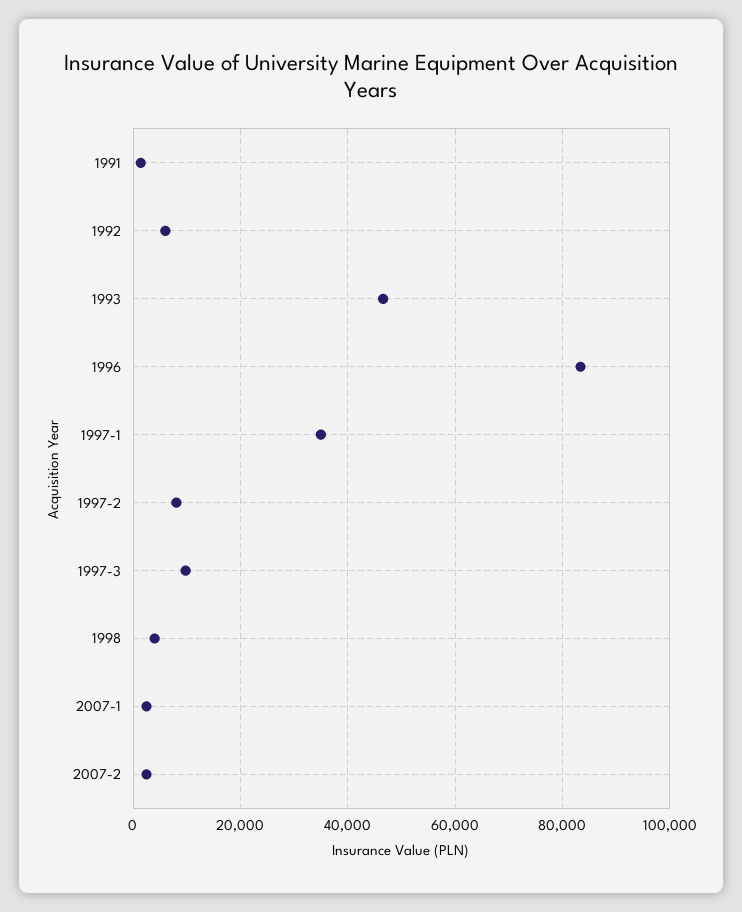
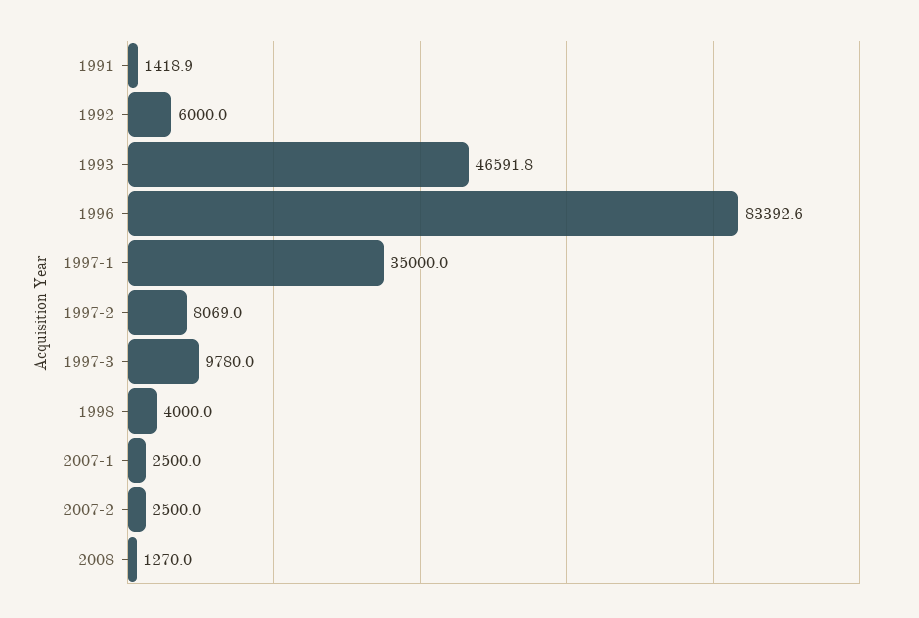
2008: none -> 1270

